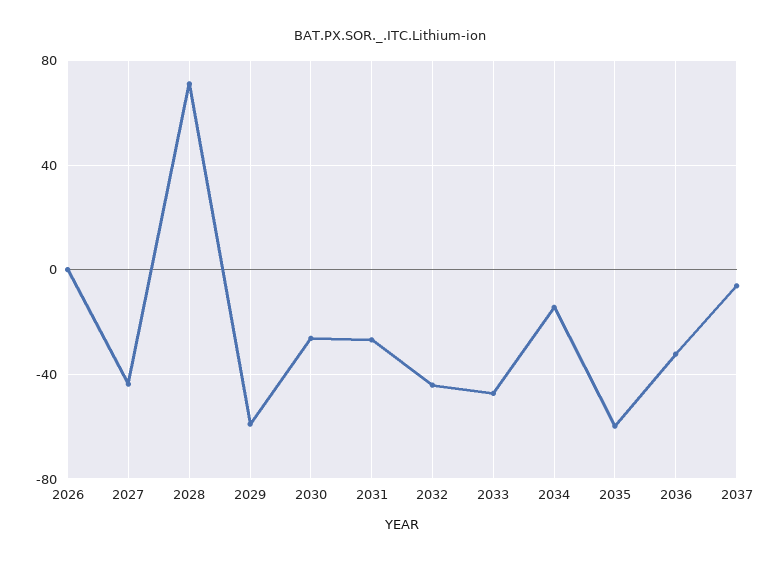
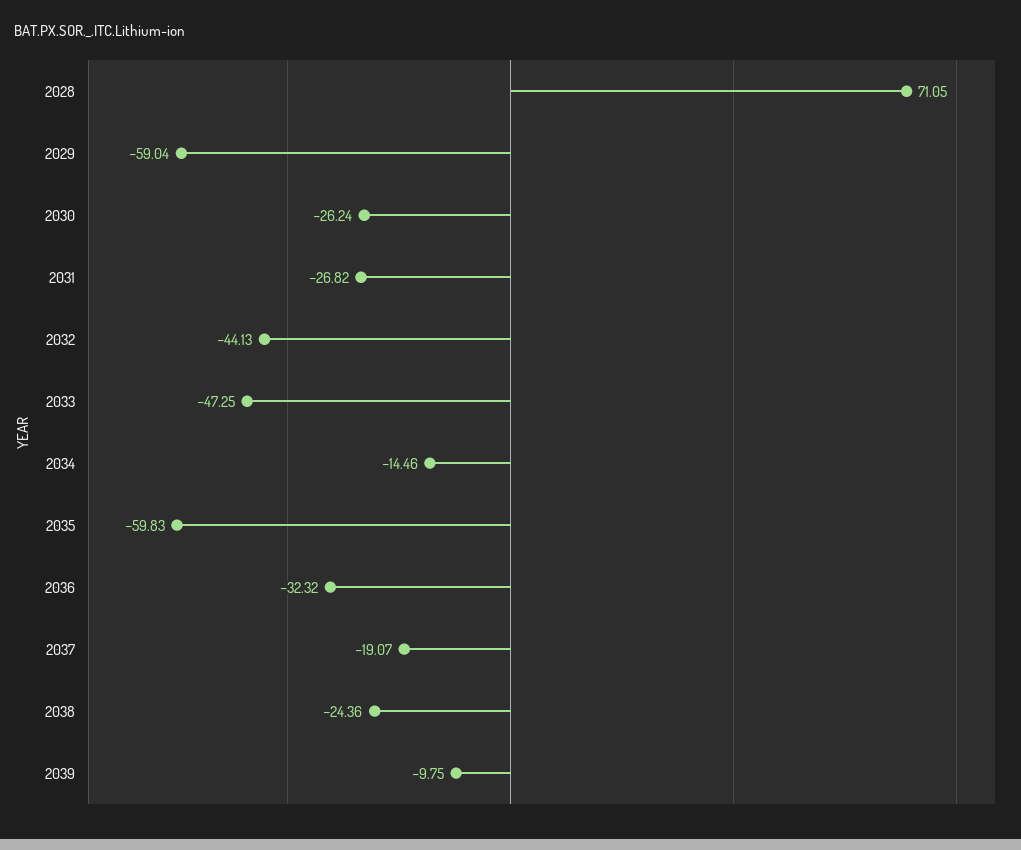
2026: 0 -> none
2027: -45 -> none
2037: -5 -> -19.07
2038: none -> -24.36
2039: none -> -9.75

